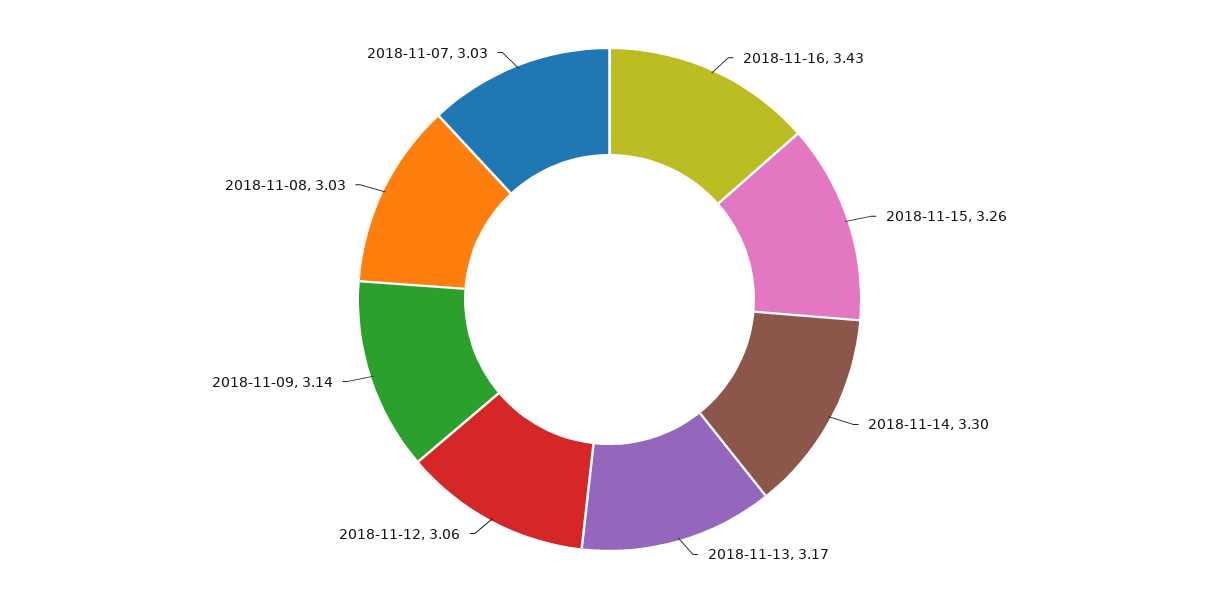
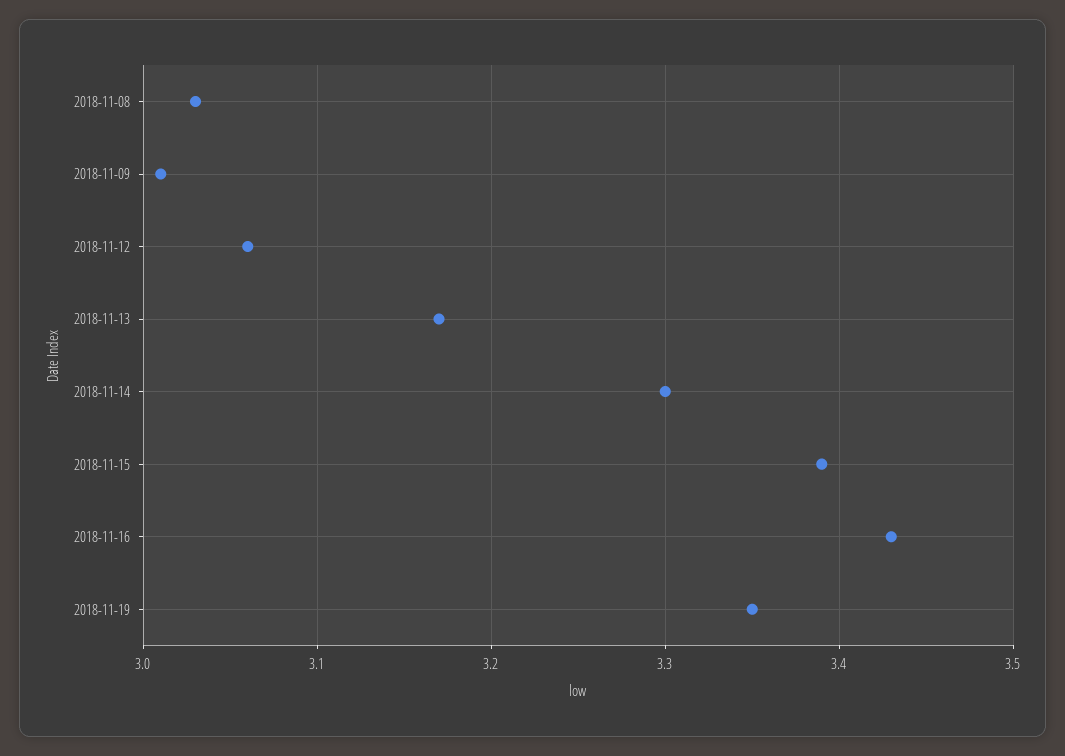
2018-11-15: 3.26 -> 3.39
2018-11-09: 3.14 -> 3.01
2018-11-07: 3.03 -> none
2018-11-19: none -> 3.35

